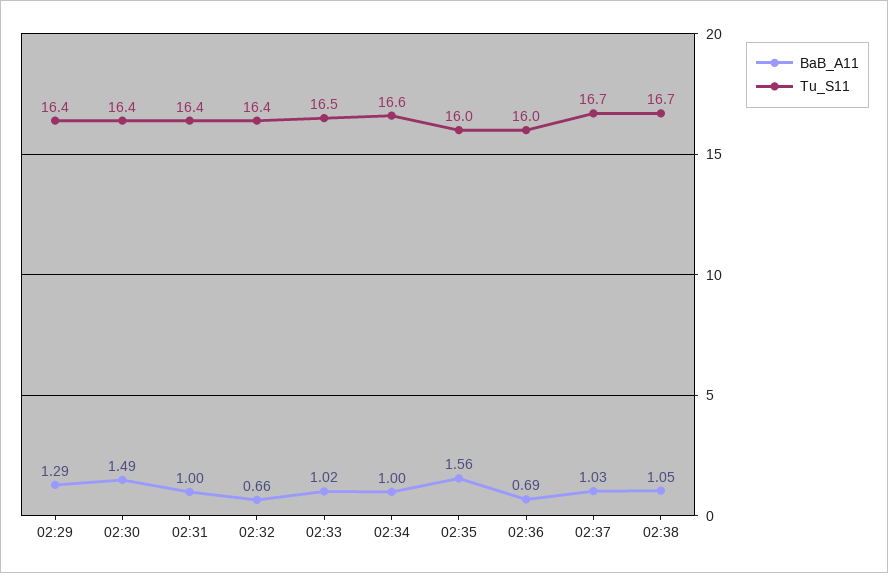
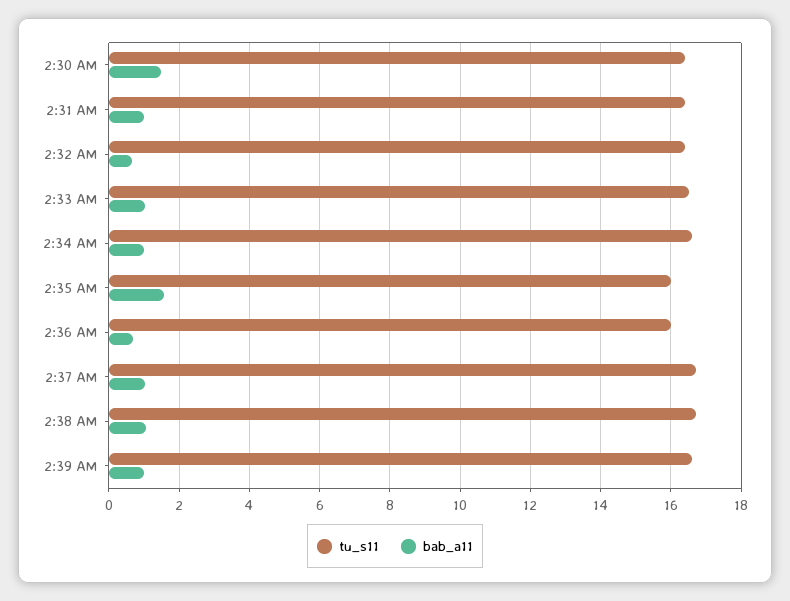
BaB_A11, 02:29: 1.29 -> none
Tu_S11, 02:29: 16.4 -> none
Tu_S11, 2:39 AM: none -> 16.6
BaB_A11, 2:39 AM: none -> 1

